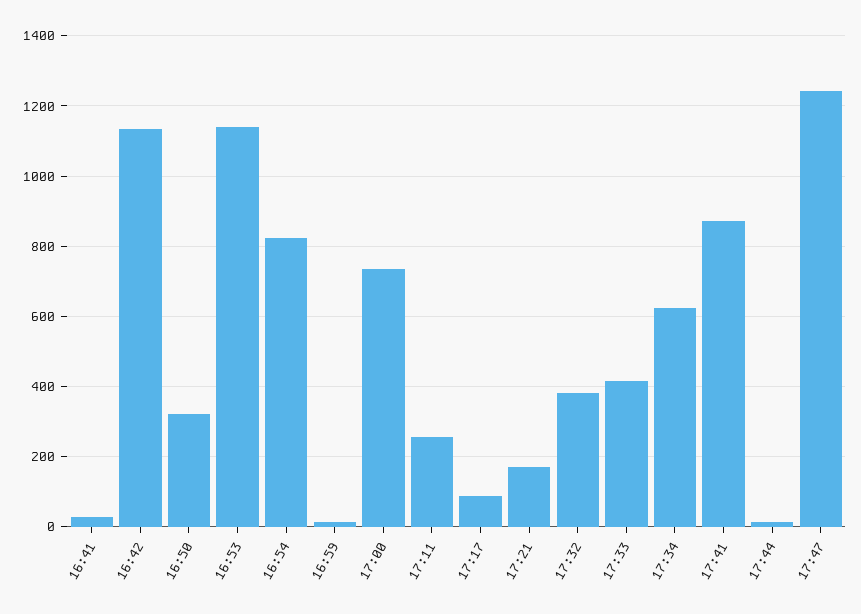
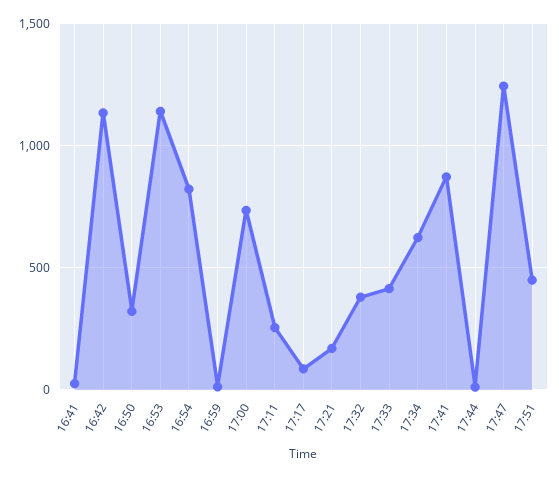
17:51: none -> 450

